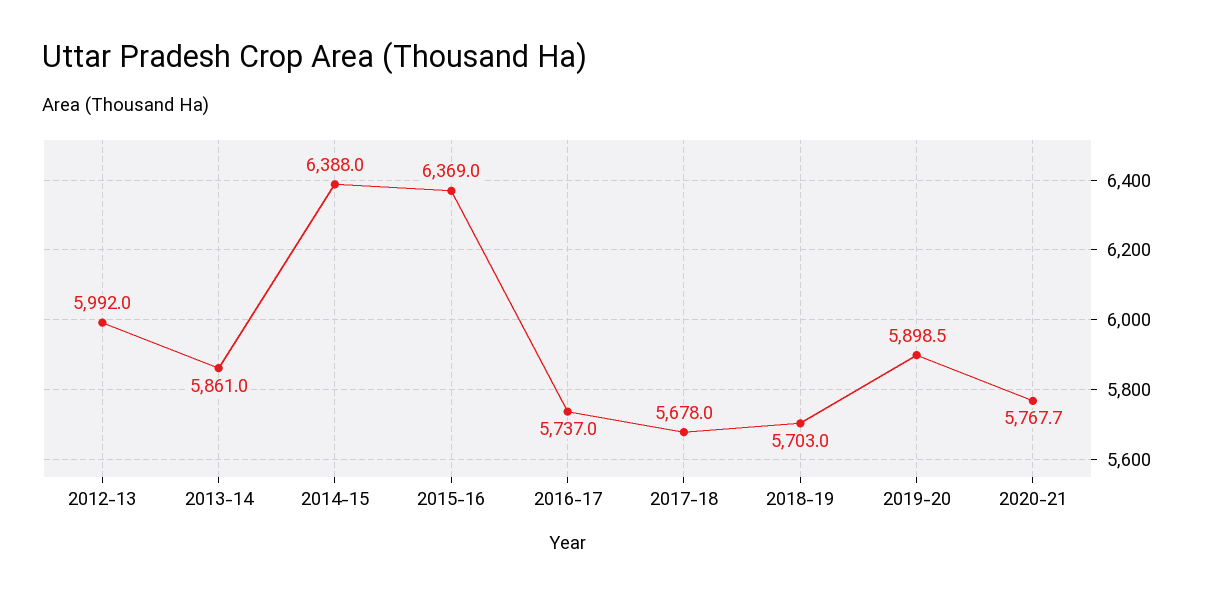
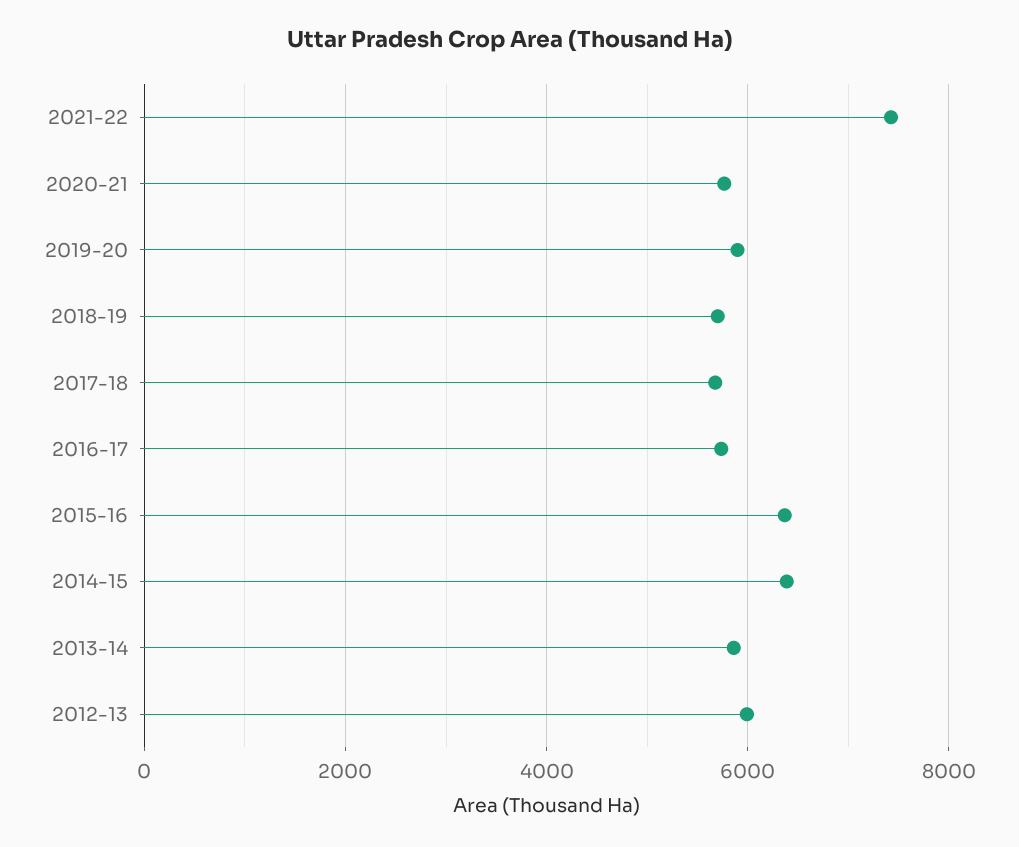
2021-22: none -> 7400

